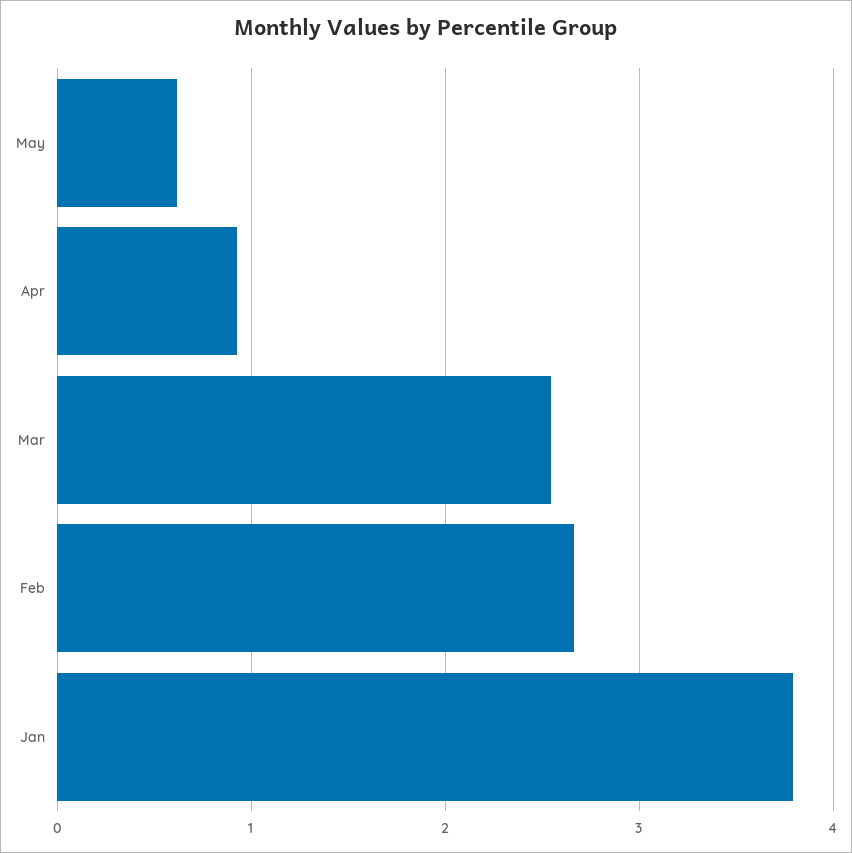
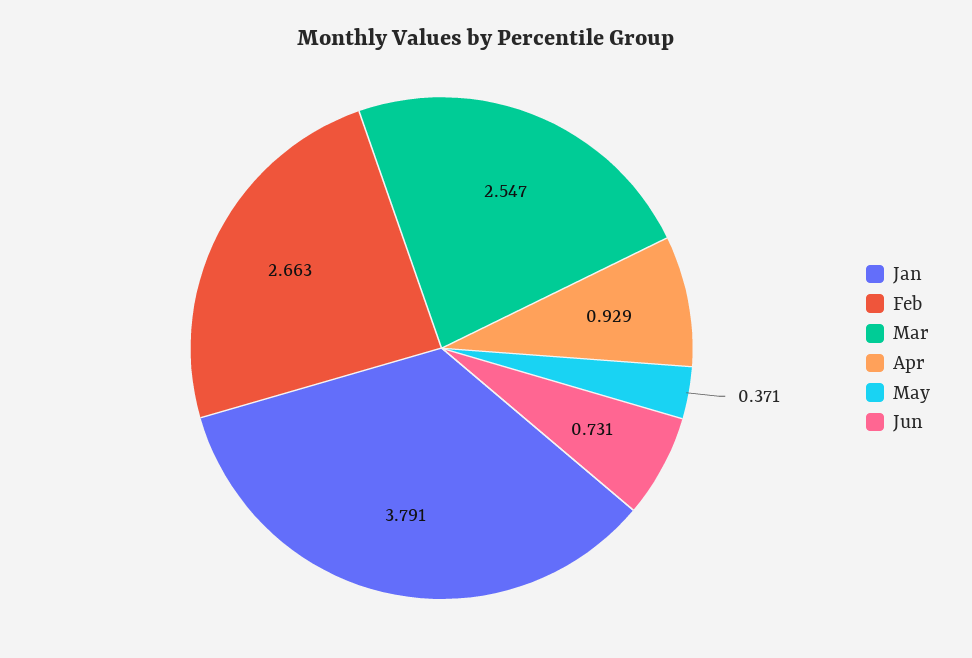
May: 0.6 -> 0.371
Jun: none -> 0.731

